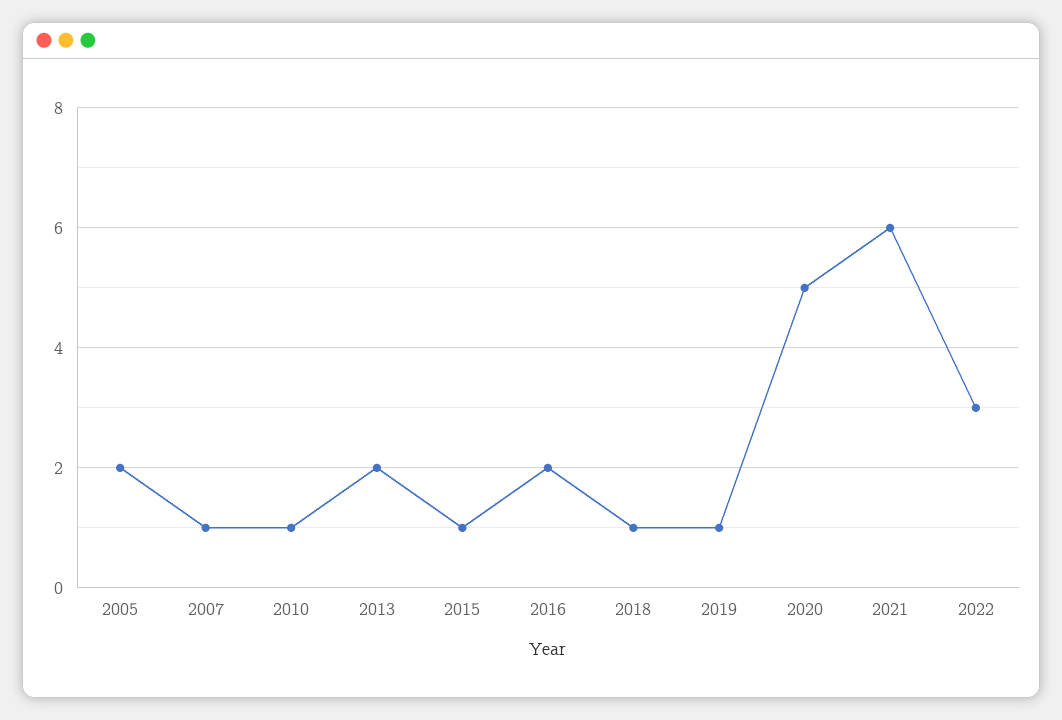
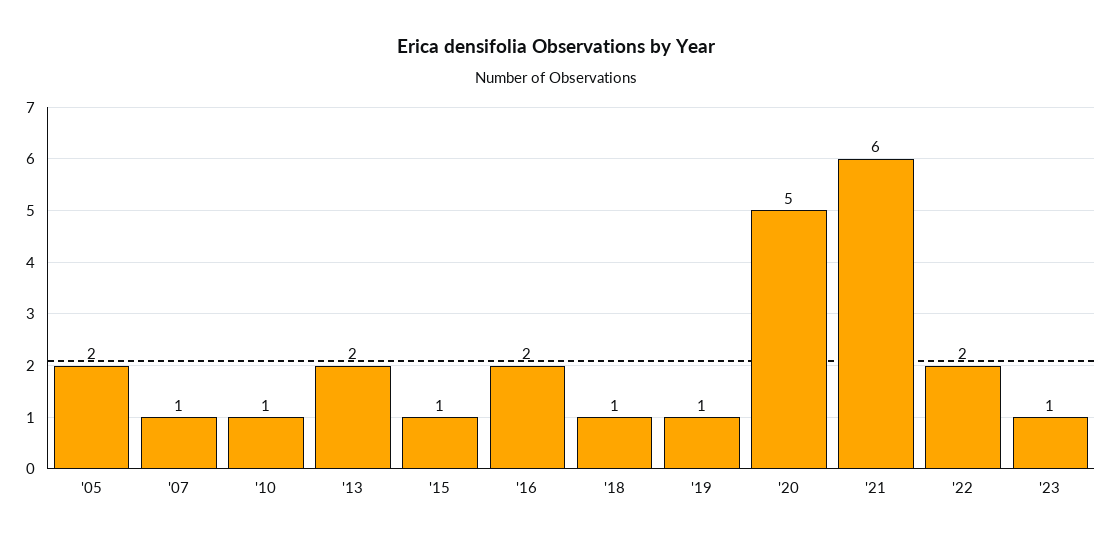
2022: 3 -> 2
'23: none -> 1

